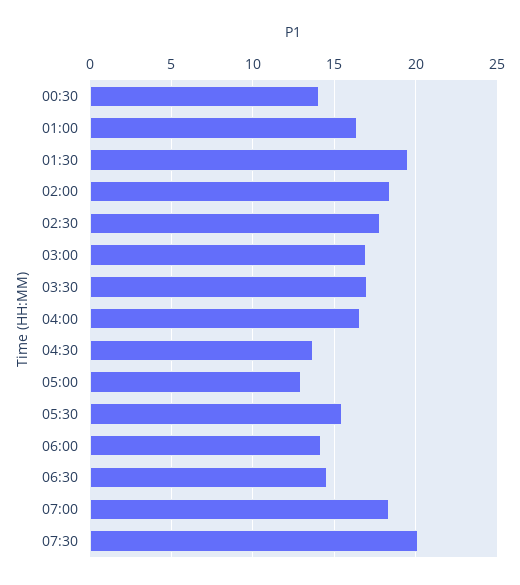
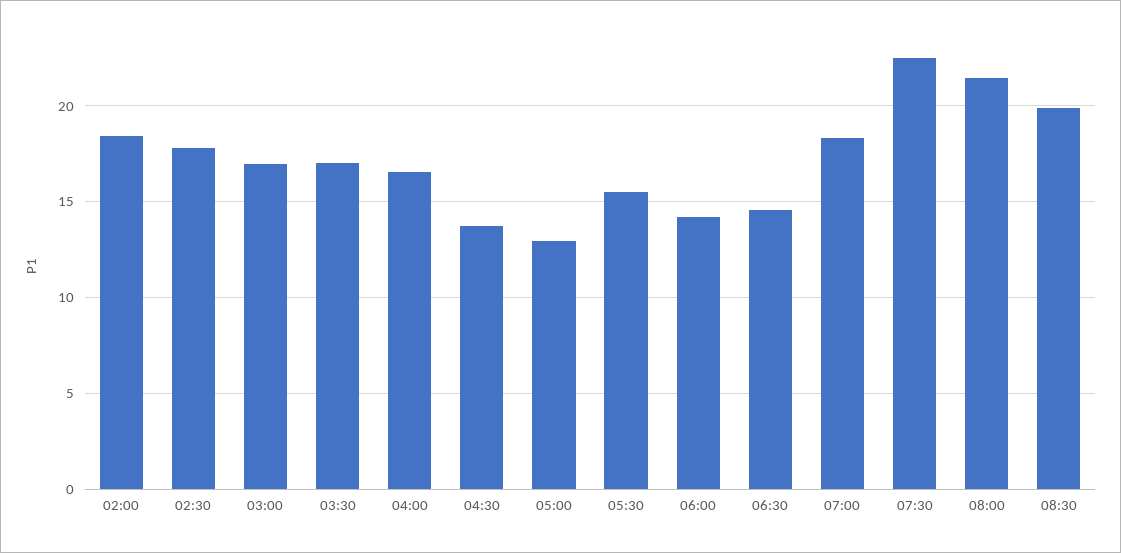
00:30: 14 -> none
01:00: 16.5 -> none
01:30: 19.5 -> none
07:30: 20 -> 22.5
08:00: none -> 21.5
08:30: none -> 20

